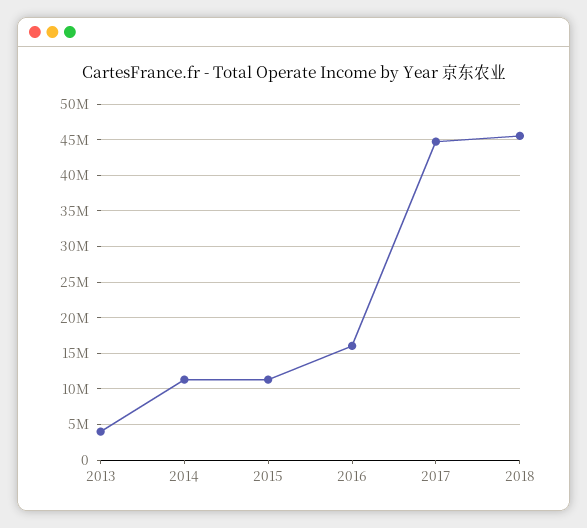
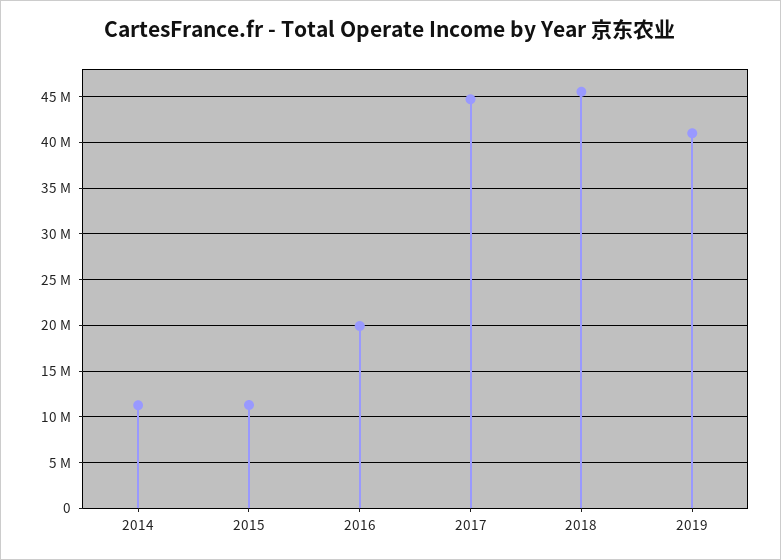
2013: 4000000 -> none
2016: 16000000 -> 20000000
2019: none -> 41000000

